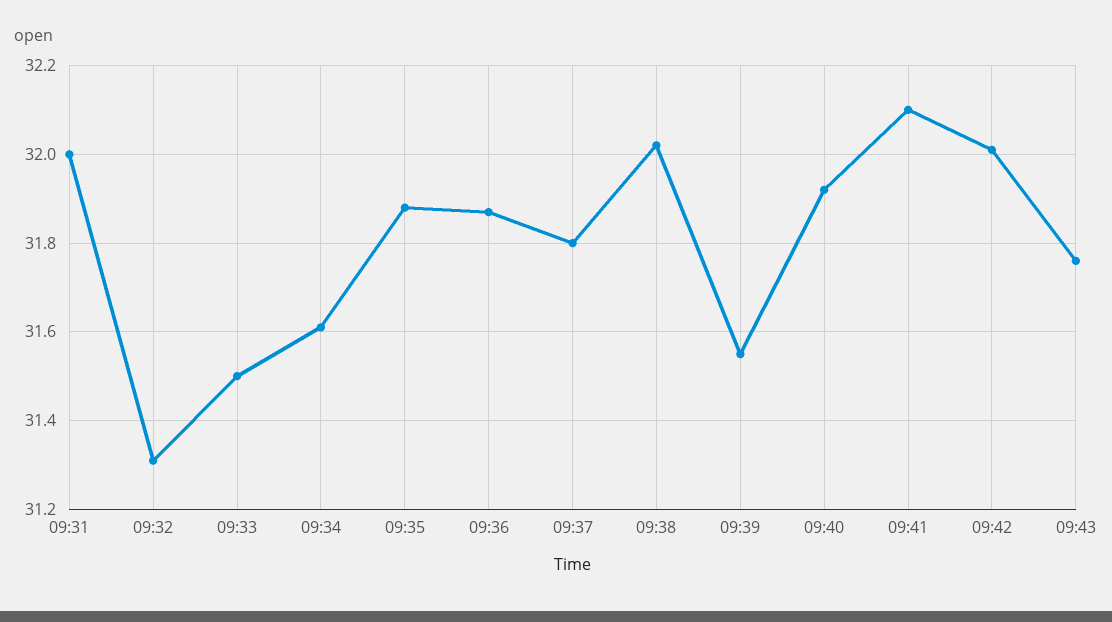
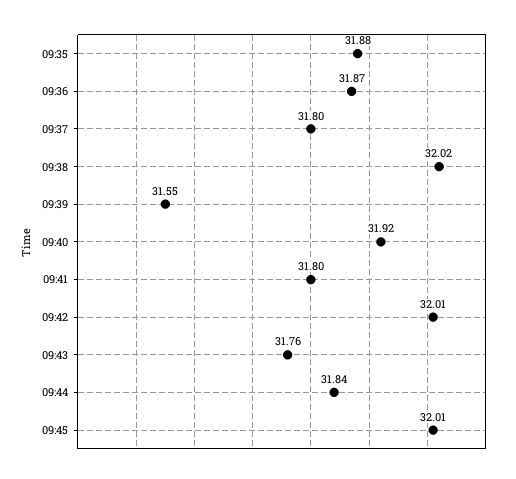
09:31: 32 -> none
09:32: 31.3 -> none
09:33: 31.5 -> none
09:34: 31.6 -> none
09:41: 32.1 -> 31.8
09:44: none -> 31.84
09:45: none -> 32.01

